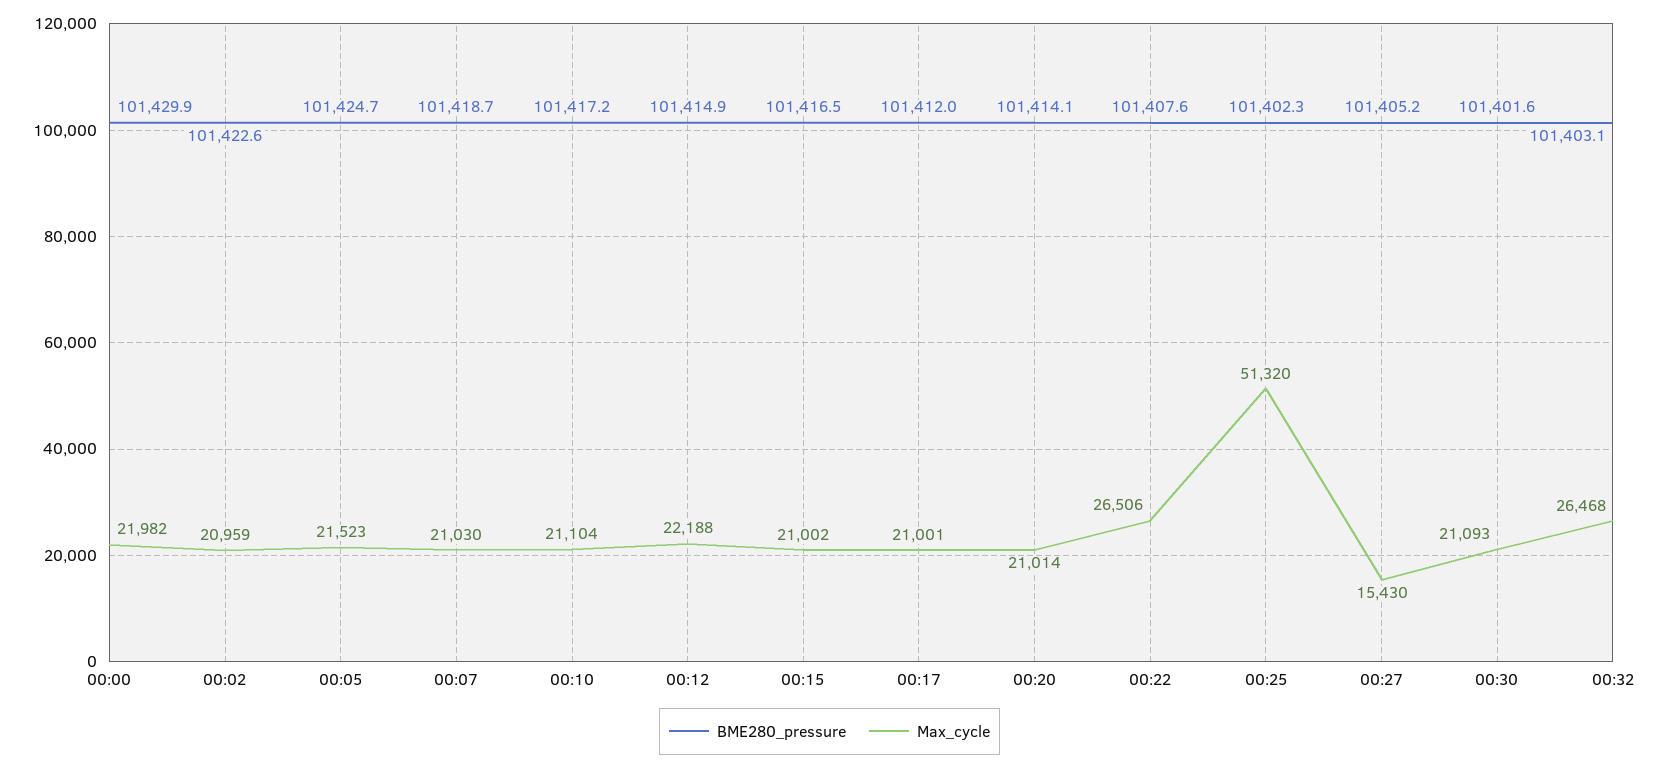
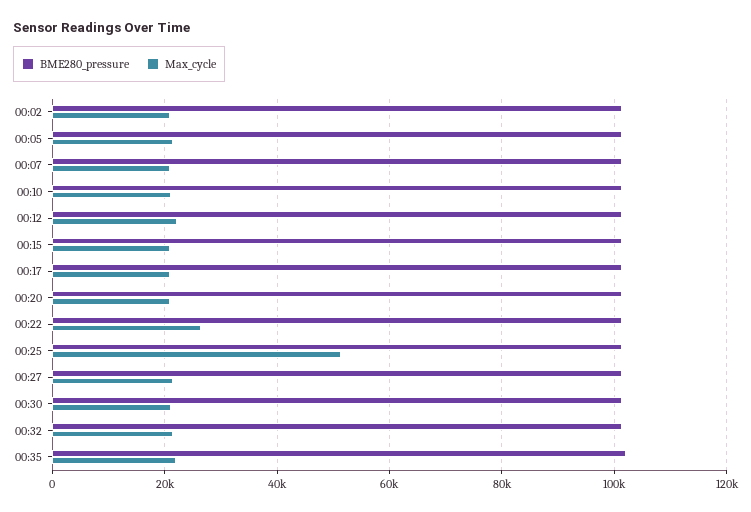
BME280_pressure, 00:00: 101429.9 -> none
Max_cycle, 00:00: 21982 -> none
Max_cycle, 00:27: 15430 -> 22000
Max_cycle, 00:32: 26468 -> 22000
BME280_pressure, 00:35: none -> 102000
Max_cycle, 00:35: none -> 22000

